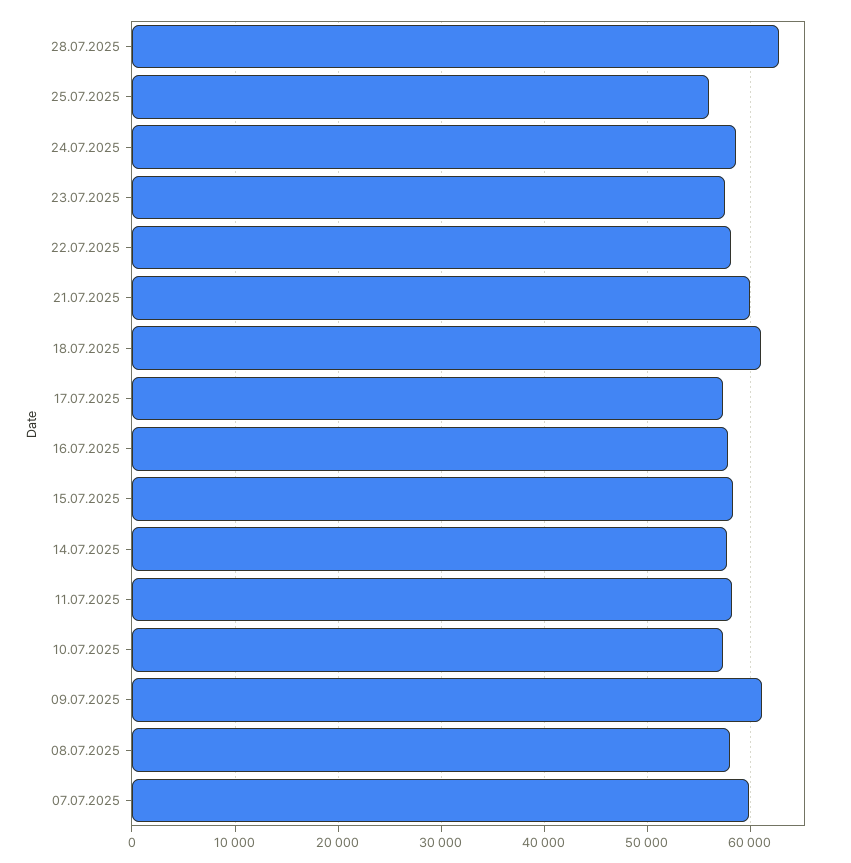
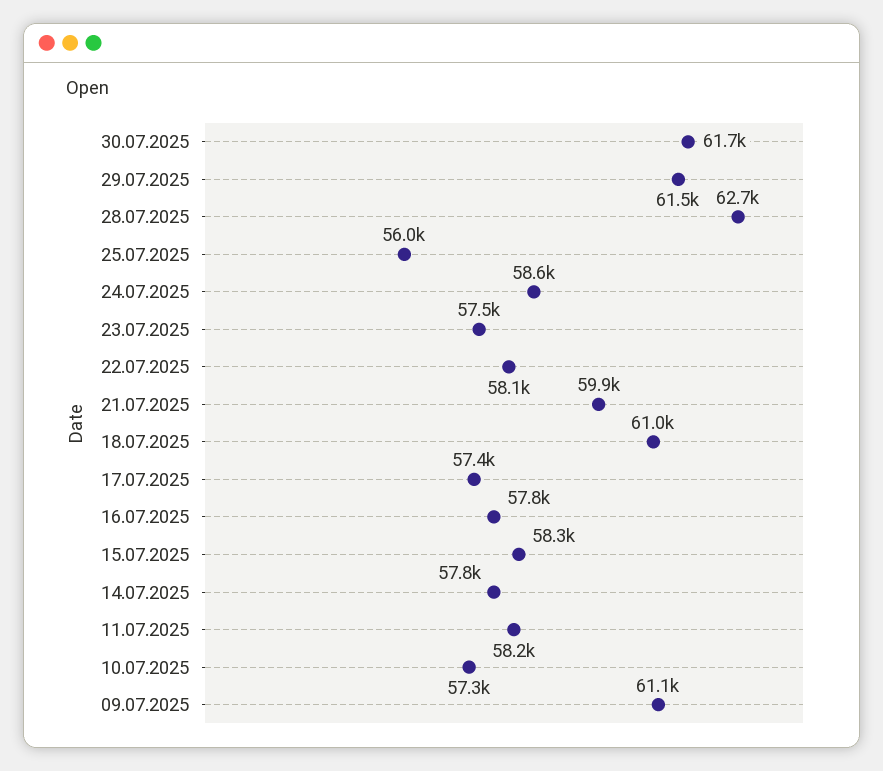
08.07.2025: 58000 -> none
07.07.2025: 60000 -> none
30.07.2025: none -> 61700
29.07.2025: none -> 61500

